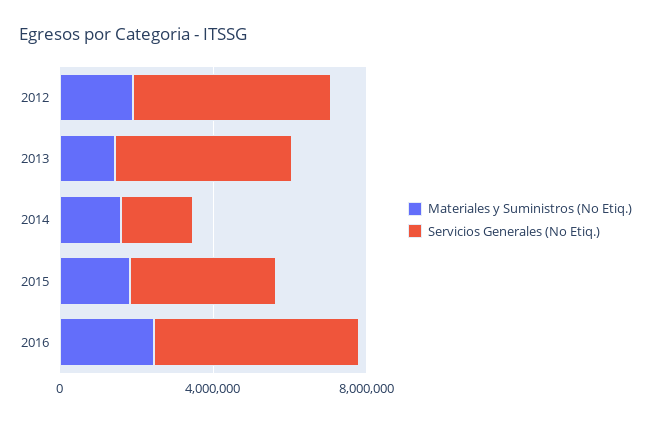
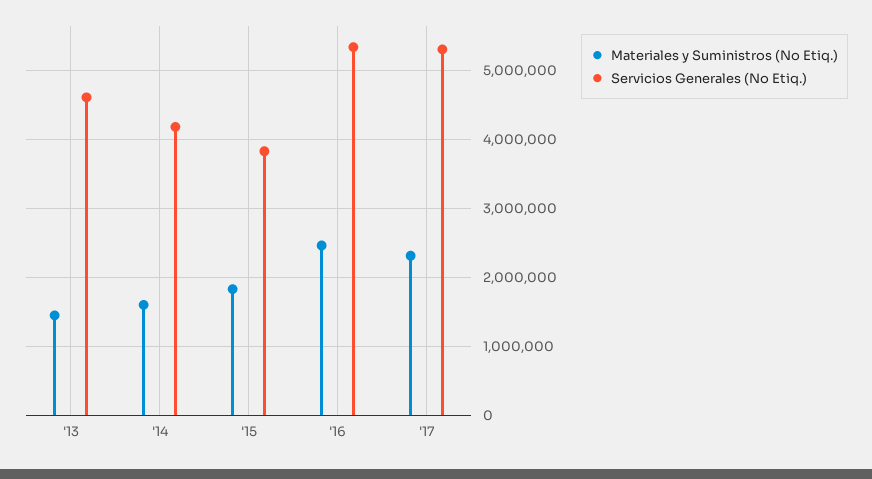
Materiales y Suministros (No Etiq.), 2012: 2000000 -> none
Servicios Generales (No Etiq.), 2012: 5000000 -> none
Servicios Generales (No Etiq.), 2014: 2000000 -> 4200000
Materiales y Suministros (No Etiq.), '17: none -> 2300000
Servicios Generales (No Etiq.), '17: none -> 5300000

